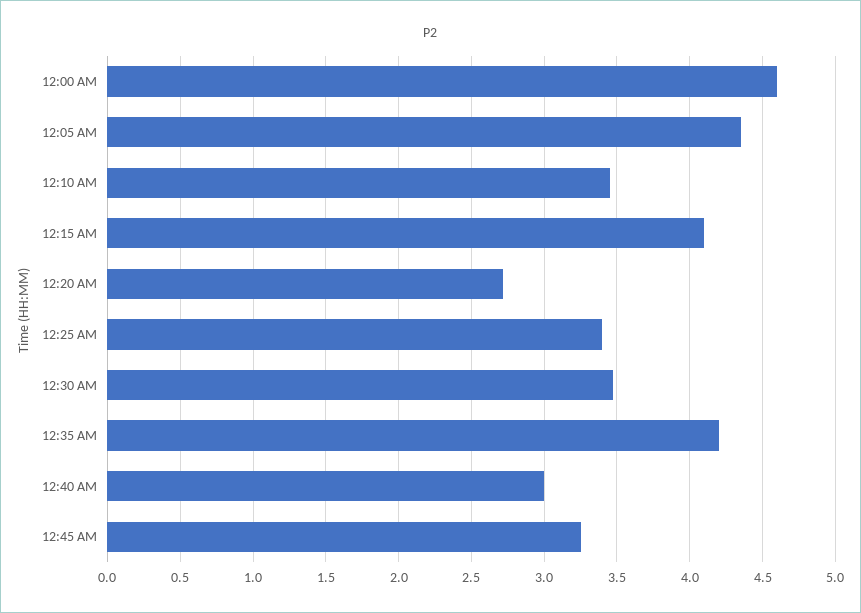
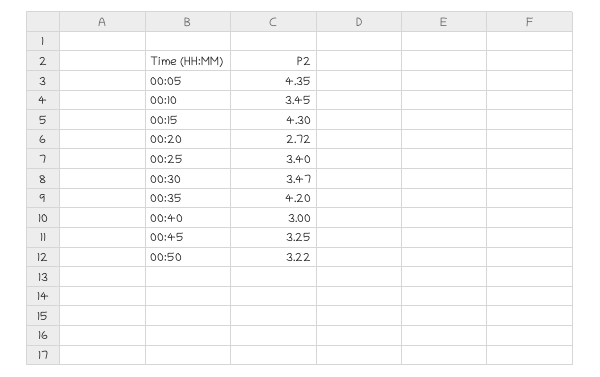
12:00 AM: 4.6 -> none
12:15 AM: 4.1 -> 4.3
00:50: none -> 3.22

